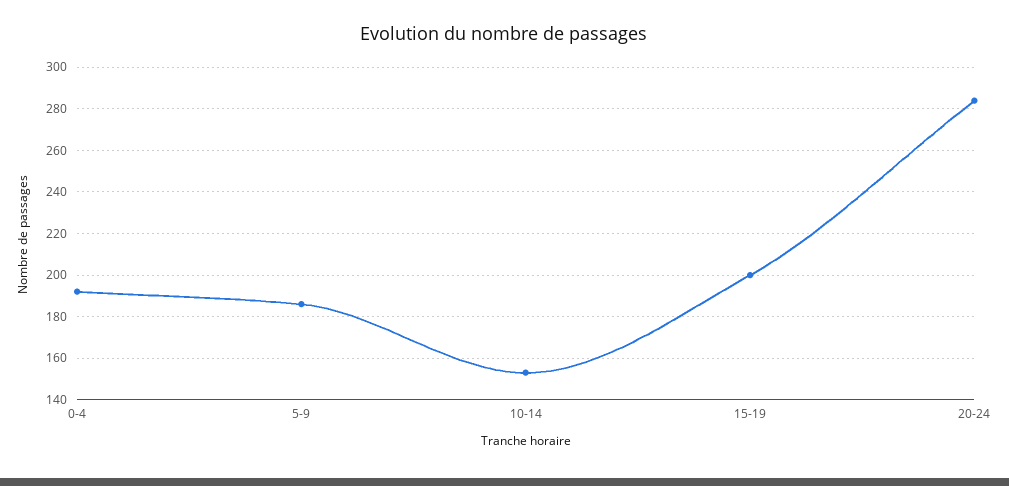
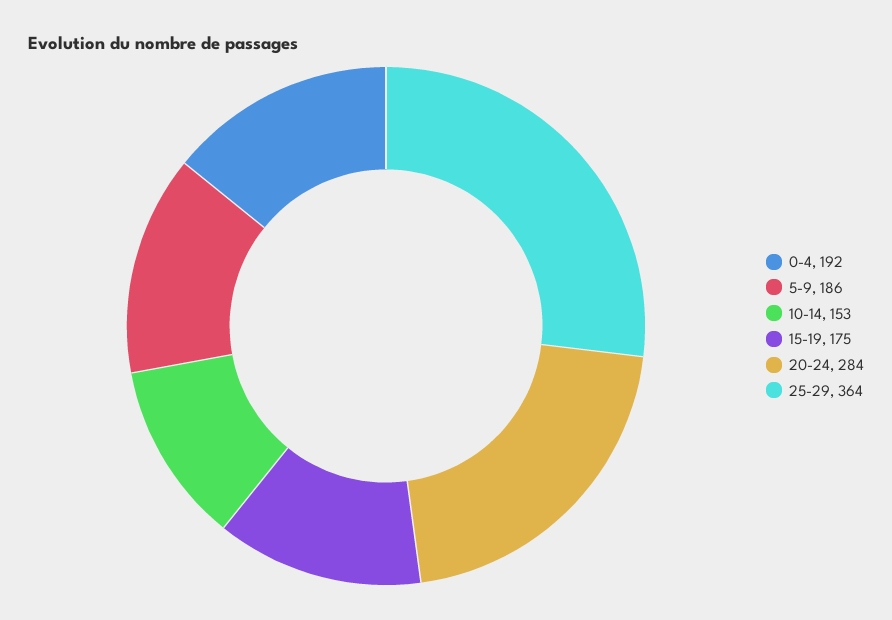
15-19: 200 -> 175
25-29: none -> 364

